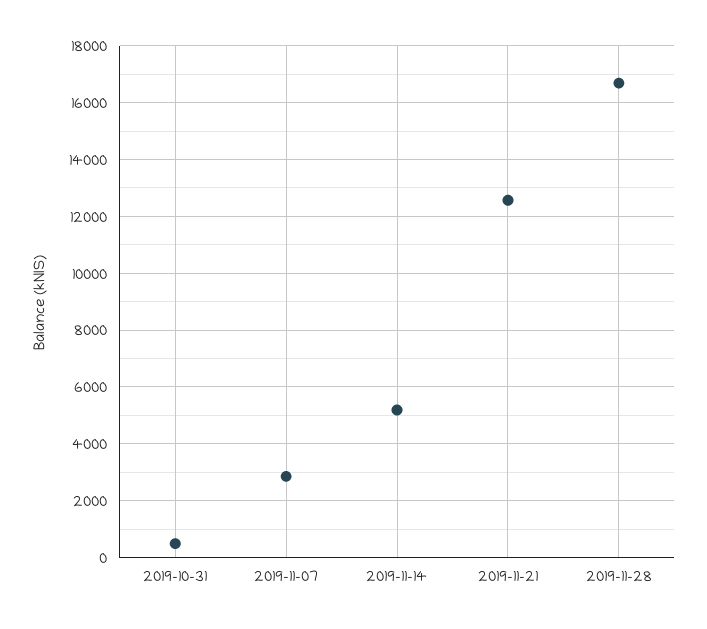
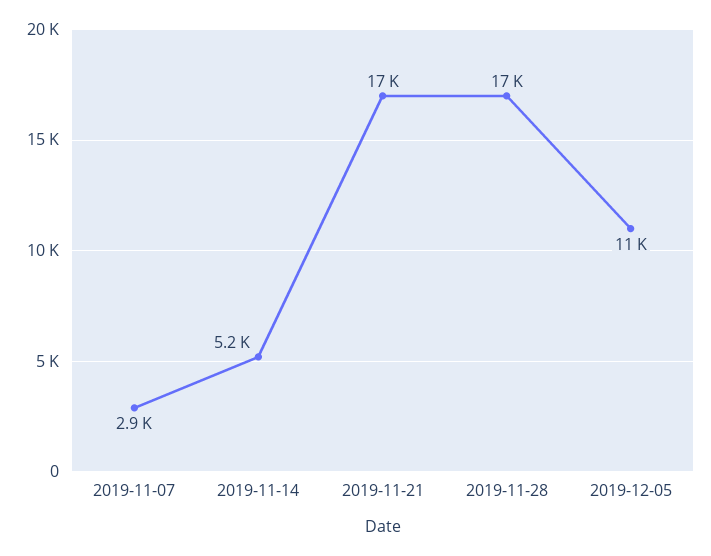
2019-10-31: 500 -> none
2019-11-21: 12500 -> 17000
2019-12-05: none -> 11000

